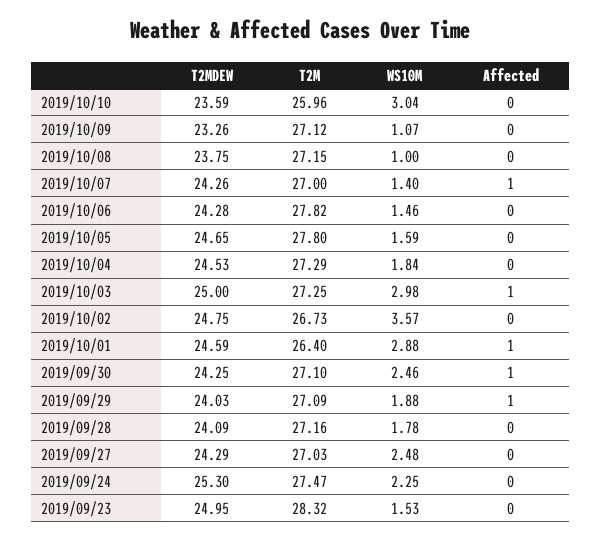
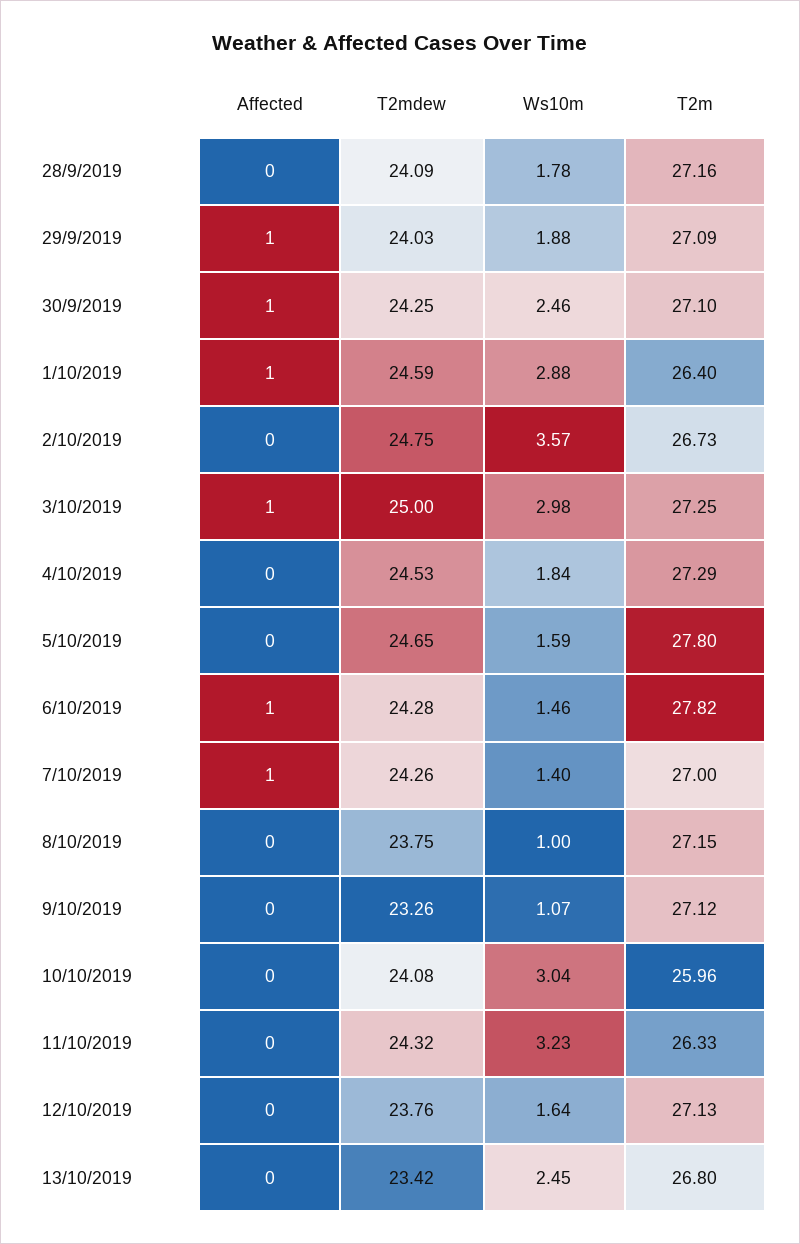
T2MDEW, 2019/10/10: 23.59 -> 24.08
Affected, 2019/10/06: 0 -> 1
T2MDEW, 2019/09/27: 24.29 -> none
T2M, 2019/09/27: 27.03 -> none
WS10M, 2019/09/27: 2.48 -> none
Affected, 2019/09/27: 0 -> none
T2MDEW, 2019/09/24: 25.3 -> none
T2M, 2019/09/24: 27.47 -> none
WS10M, 2019/09/24: 2.25 -> none
Affected, 2019/09/24: 0 -> none
T2MDEW, 2019/09/23: 24.95 -> none
T2M, 2019/09/23: 28.32 -> none
WS10M, 2019/09/23: 1.53 -> none
Affected, 2019/09/23: 0 -> none
Affected, 11/10/2019: none -> 0
T2MDEW, 11/10/2019: none -> 24.32
WS10M, 11/10/2019: none -> 3.23
T2M, 11/10/2019: none -> 26.33
Affected, 12/10/2019: none -> 0
T2MDEW, 12/10/2019: none -> 23.76
WS10M, 12/10/2019: none -> 1.64
T2M, 12/10/2019: none -> 27.13
Affected, 13/10/2019: none -> 0
T2MDEW, 13/10/2019: none -> 23.42
WS10M, 13/10/2019: none -> 2.45
T2M, 13/10/2019: none -> 26.8

